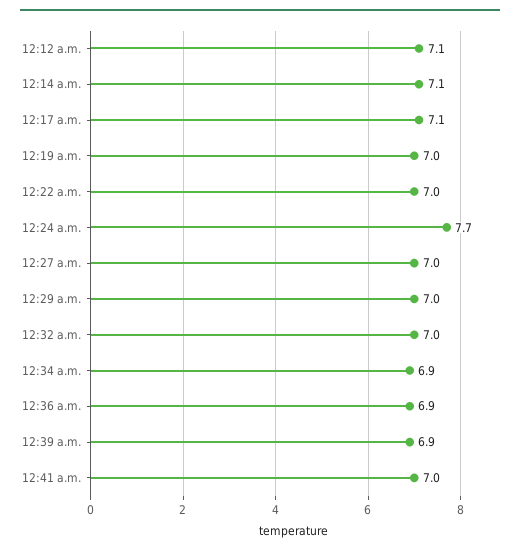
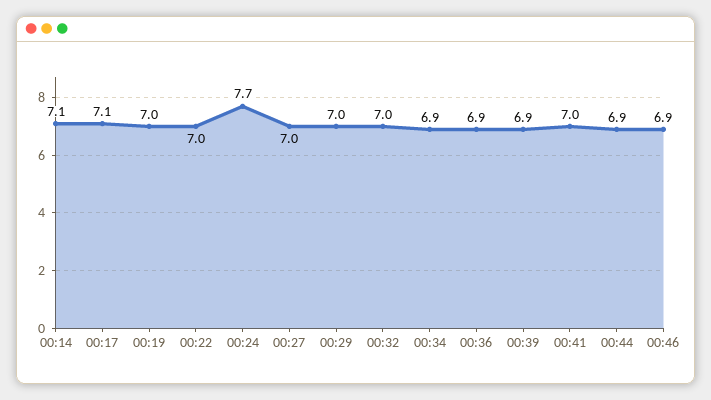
12:12 a.m.: 7.1 -> none
00:44: none -> 6.9
00:46: none -> 6.9

